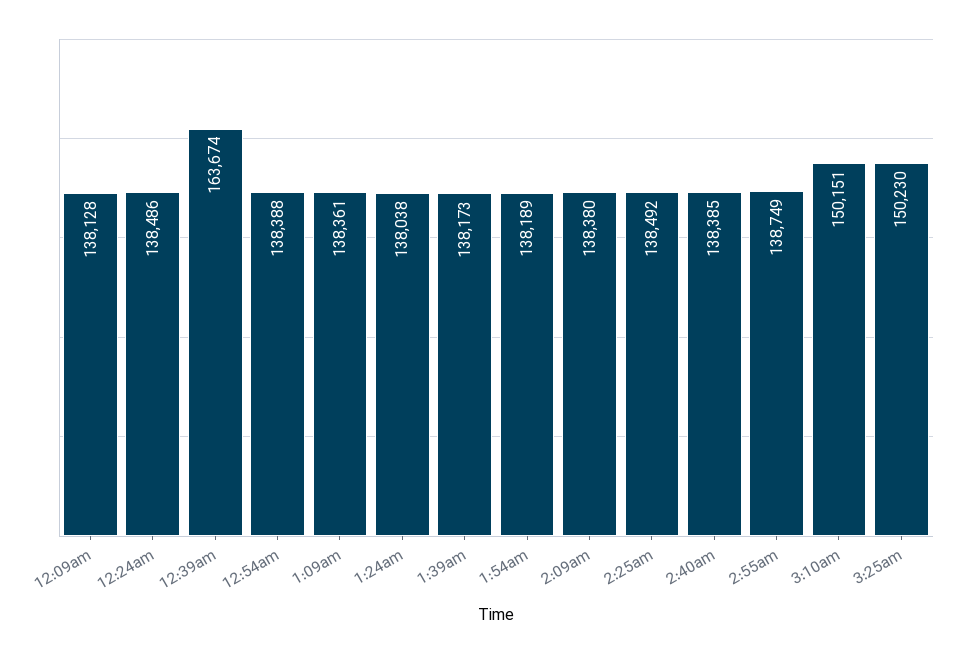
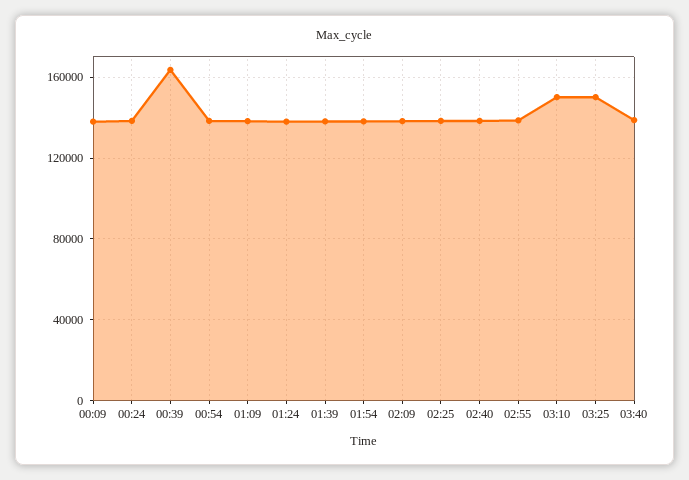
03:40: none -> 140000

